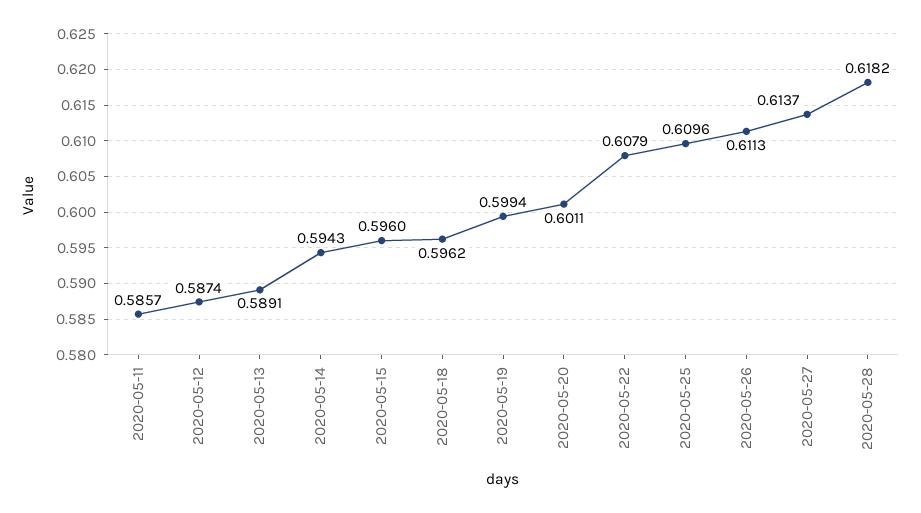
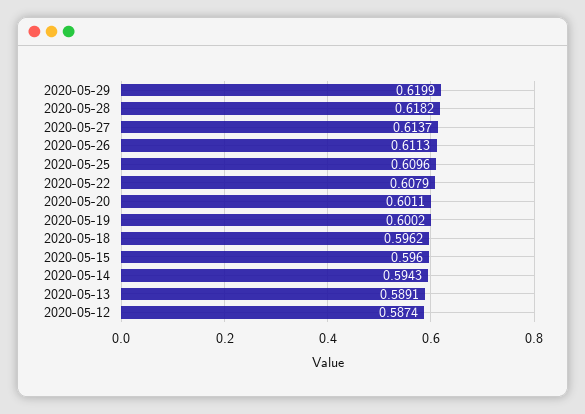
2020-05-11: 0.5857 -> none
2020-05-19: 0.5994 -> 0.6002
2020-05-29: none -> 0.6199

